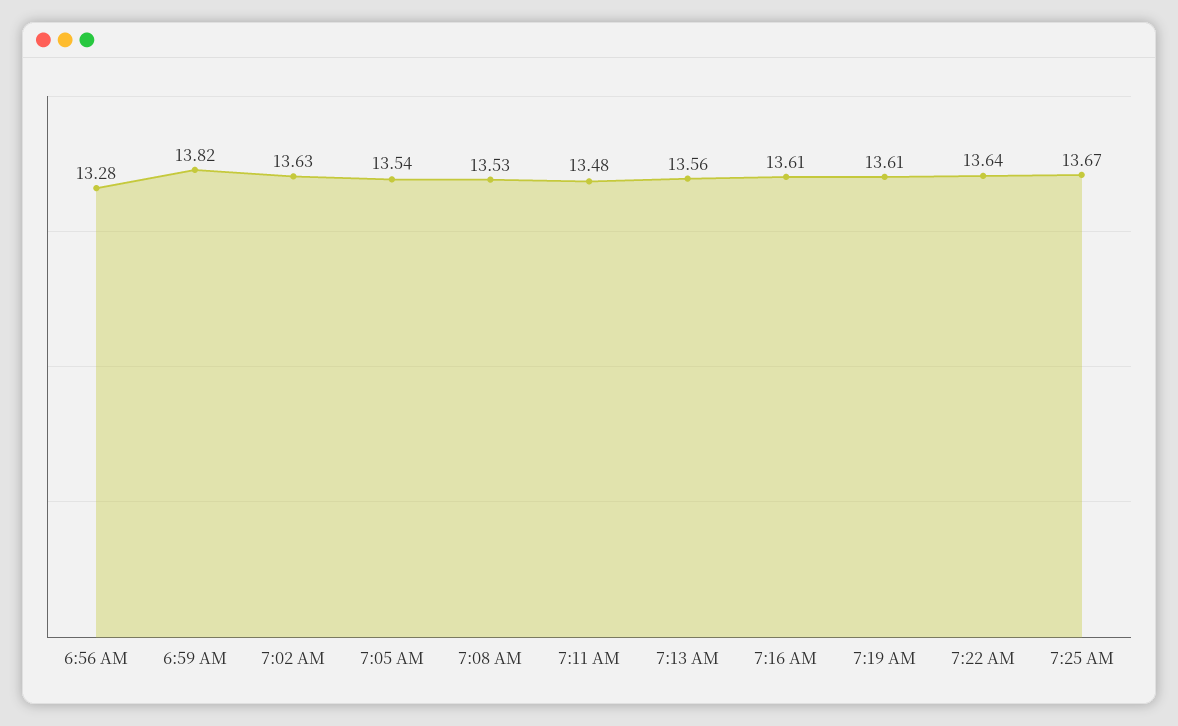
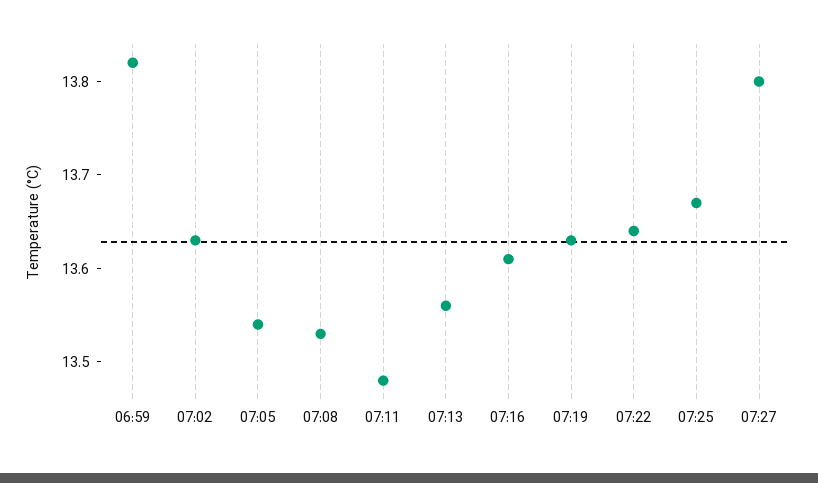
6:56 AM: 13.28 -> none
7:19 AM: 13.61 -> 13.63
07:27: none -> 13.8

